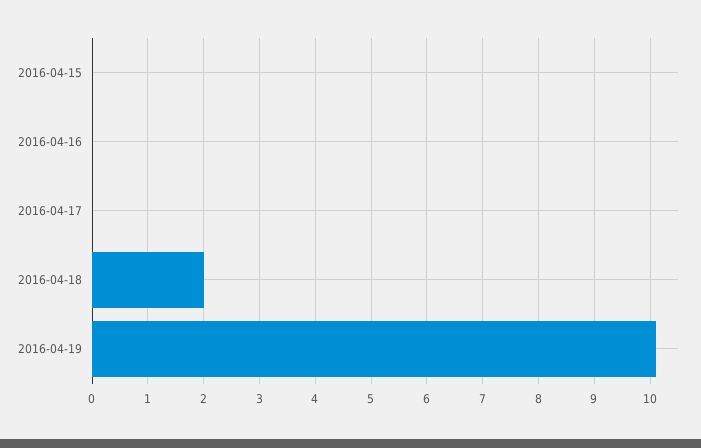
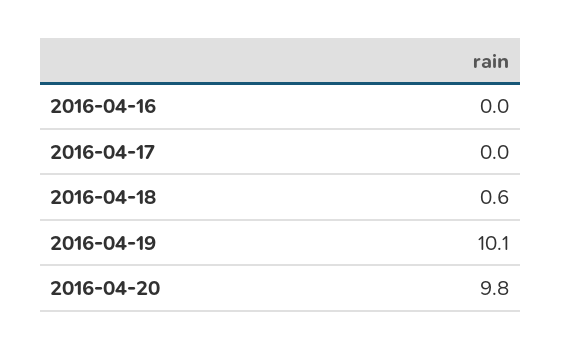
2016-04-15: 0 -> none
2016-04-18: 2 -> 0.6
2016-04-20: none -> 9.8

